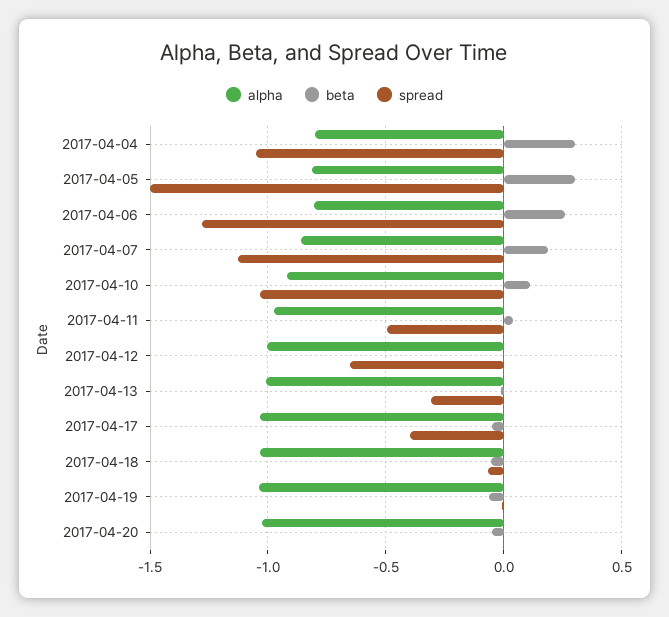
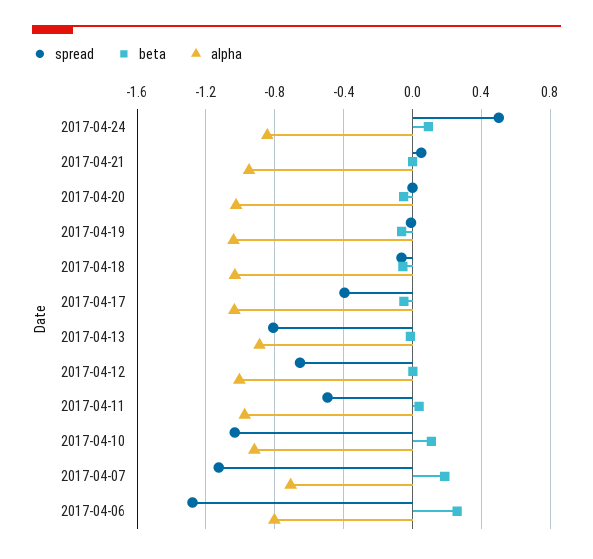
alpha, 2017-04-04: -0.8 -> none
beta, 2017-04-04: 0.3 -> none
spread, 2017-04-04: -1.05 -> none
alpha, 2017-04-05: -0.8 -> none
beta, 2017-04-05: 0.3 -> none
spread, 2017-04-05: -1.5 -> none
alpha, 2017-04-07: -0.85 -> -0.7
alpha, 2017-04-13: -1 -> -0.9
spread, 2017-04-13: -0.3 -> -0.8
spread, 2017-04-24: none -> 0.5
beta, 2017-04-24: none -> 0.1
alpha, 2017-04-24: none -> -0.85
spread, 2017-04-21: none -> 0.05
beta, 2017-04-21: none -> 0
alpha, 2017-04-21: none -> -0.95

